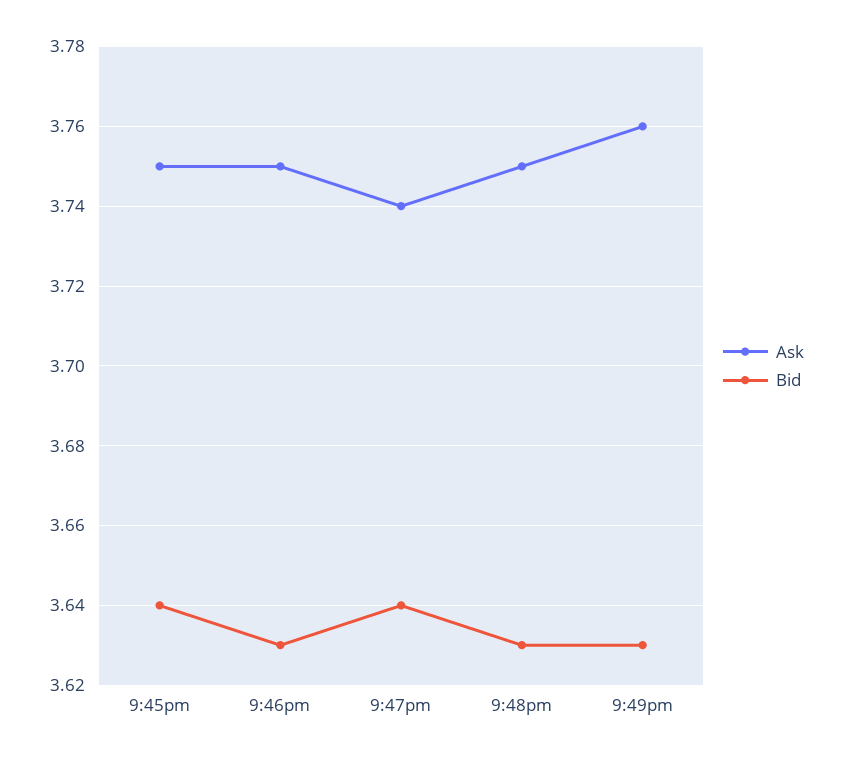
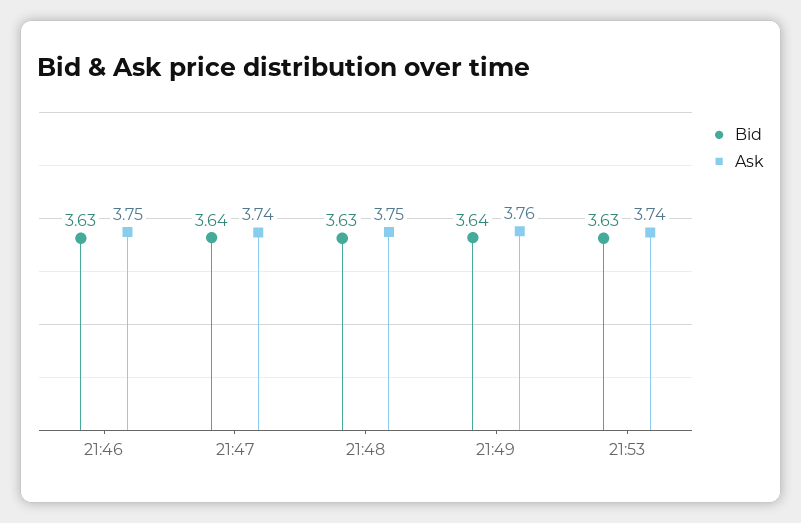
Ask, 9:45pm: 3.75 -> none
Bid, 9:45pm: 3.64 -> none
Bid, 9:49pm: 3.63 -> 3.64
Bid, 21:53: none -> 3.63
Ask, 21:53: none -> 3.74

